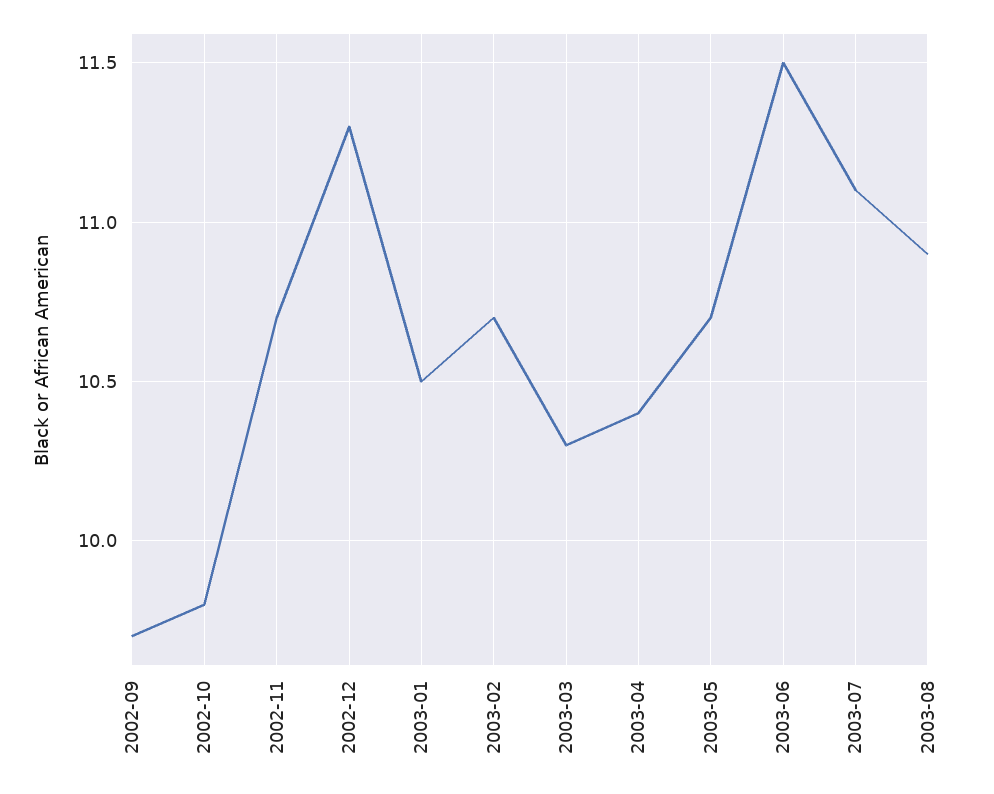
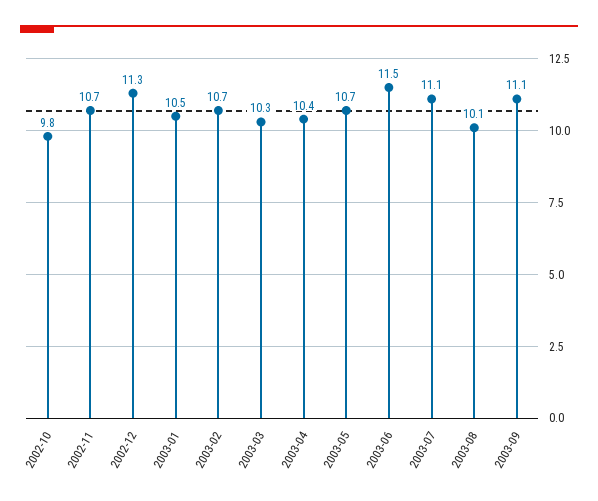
2002-09: 9.7 -> none
2003-08: 10.9 -> 10.1
2003-09: none -> 11.1

